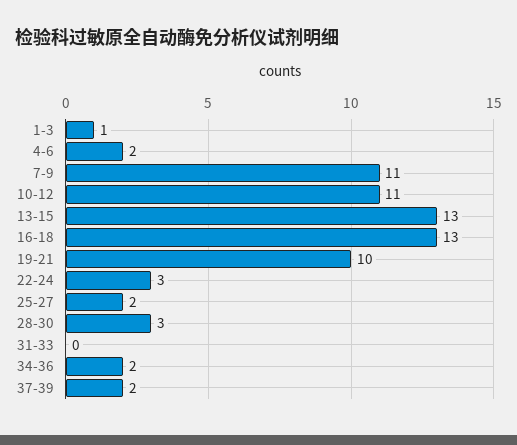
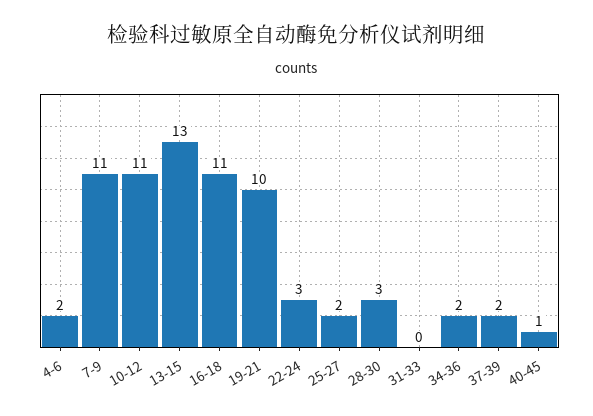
1-3: 1 -> none
16-18: 13 -> 11
40-45: none -> 1

